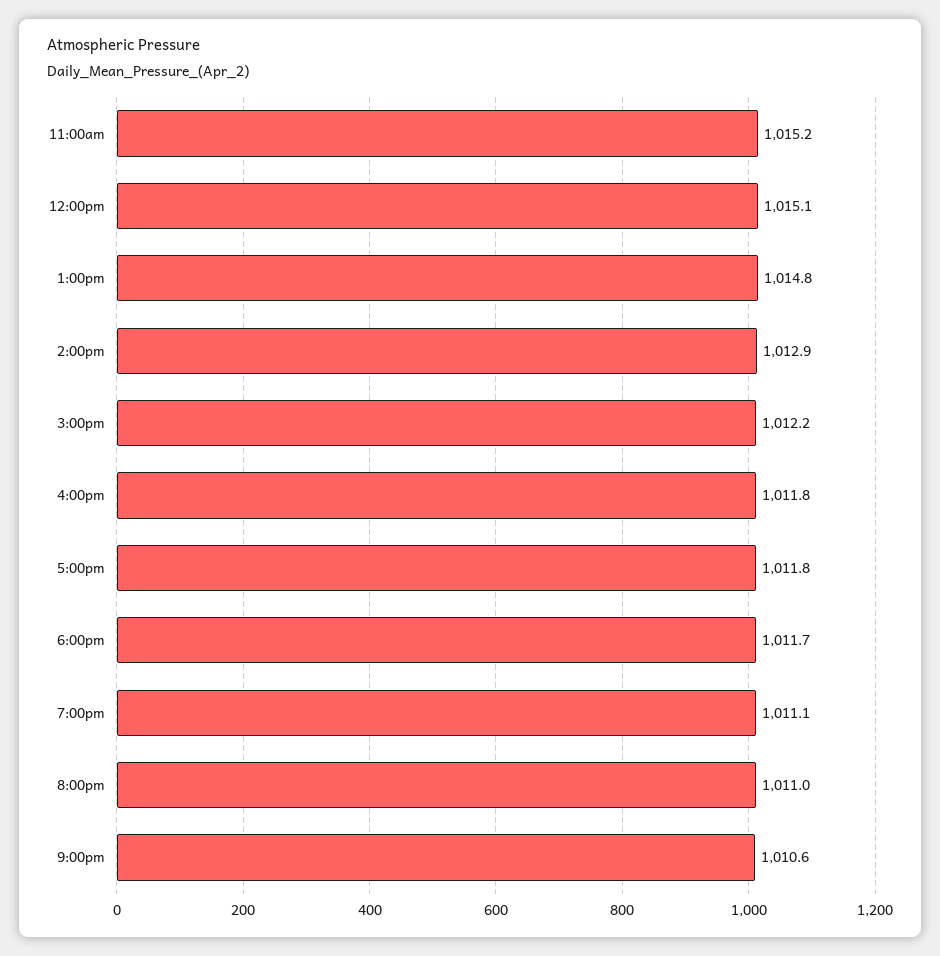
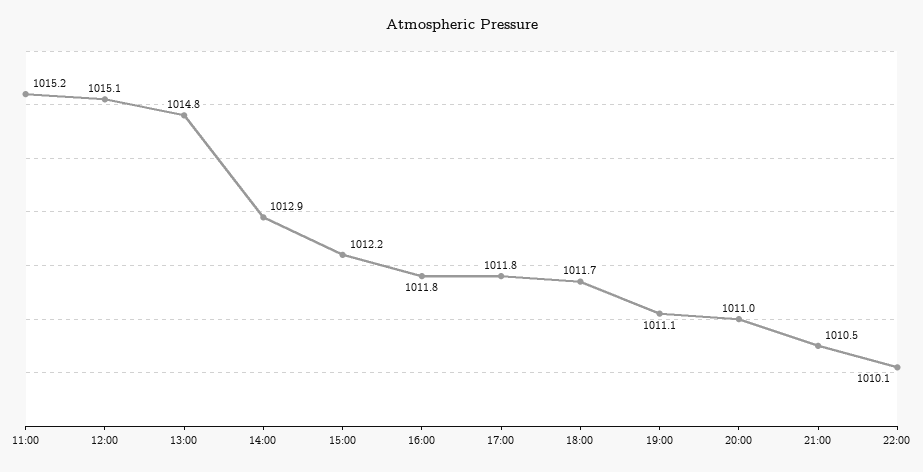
9:00pm: 1010.6 -> 1010.5
22:00: none -> 1010.1

